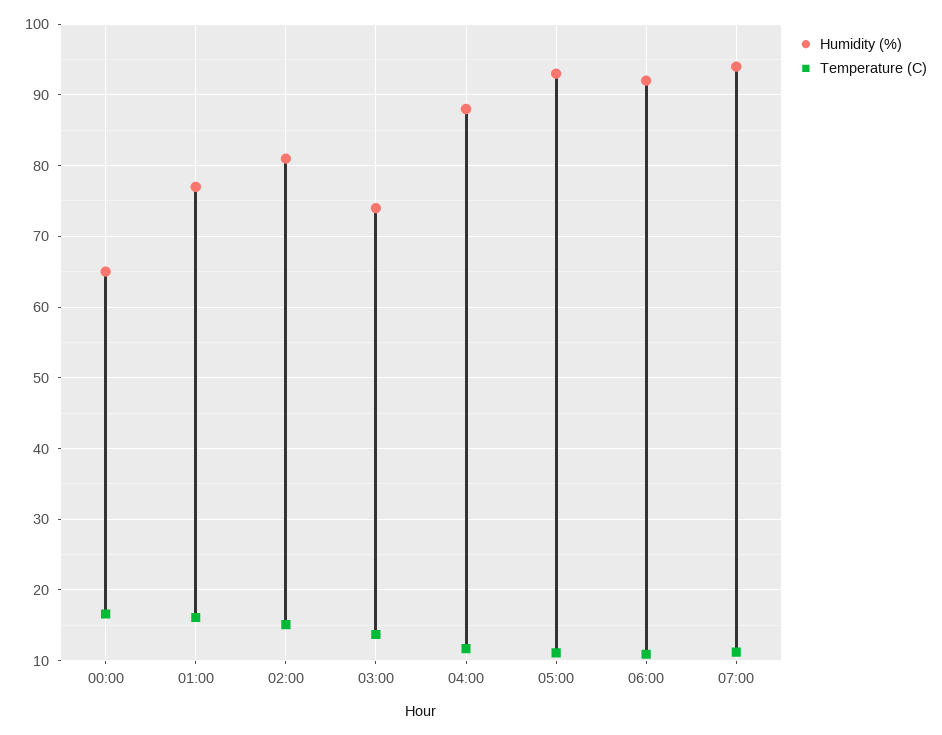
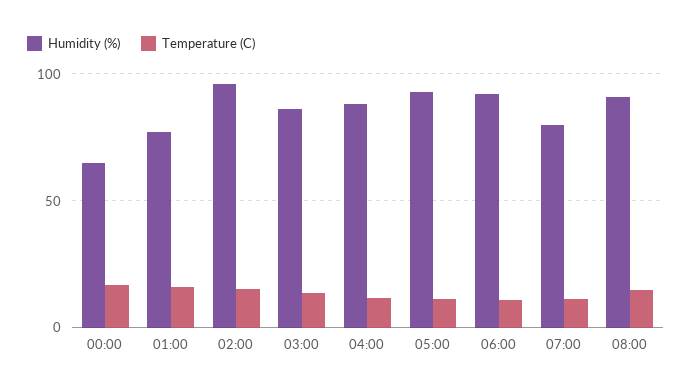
Humidity (%), 02:00: 81 -> 95
Humidity (%), 03:00: 74 -> 85
Humidity (%), 07:00: 94 -> 80
Humidity (%), 08:00: none -> 90
Temperature (C), 08:00: none -> 15

